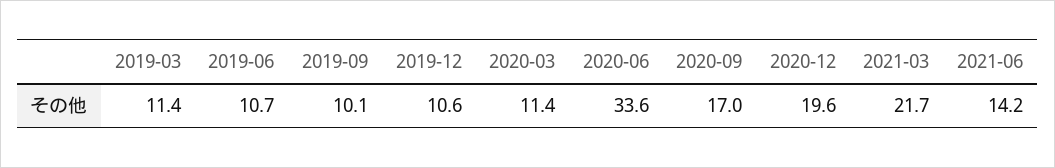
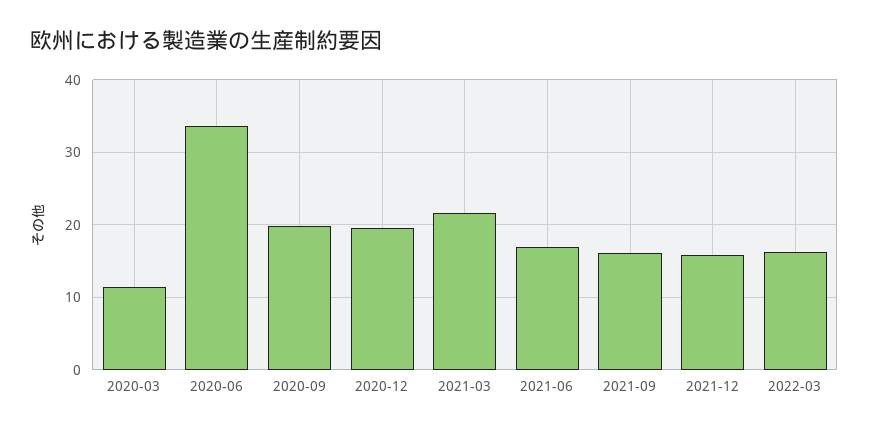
2019-03: 11.4 -> none
2019-06: 10.7 -> none
2019-09: 10.1 -> none
2019-12: 10.6 -> none
2020-09: 17 -> 20
2021-06: 14.2 -> 17
2021-09: none -> 16
2021-12: none -> 16
2022-03: none -> 16

